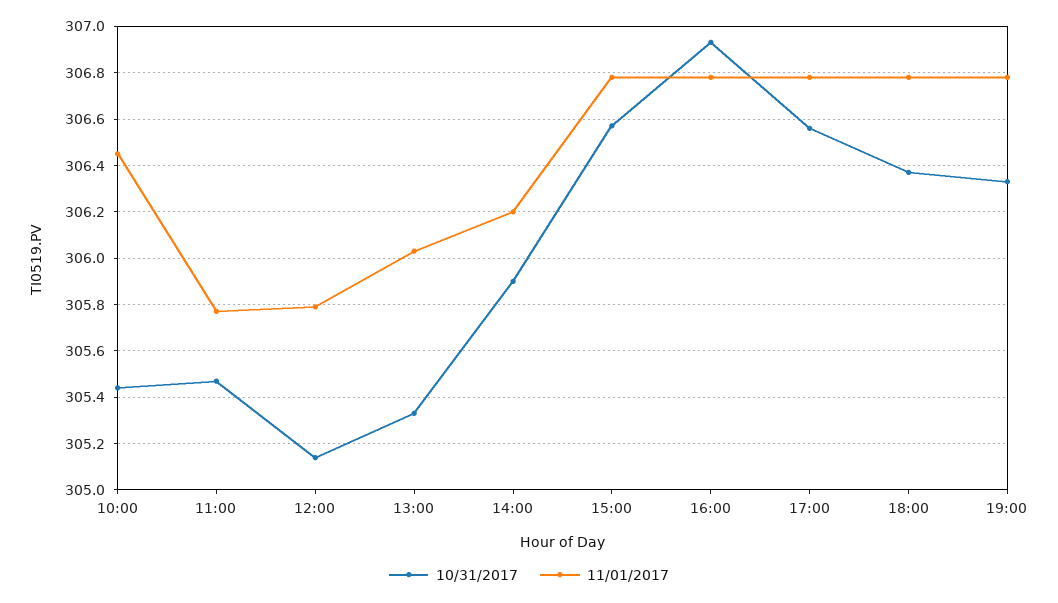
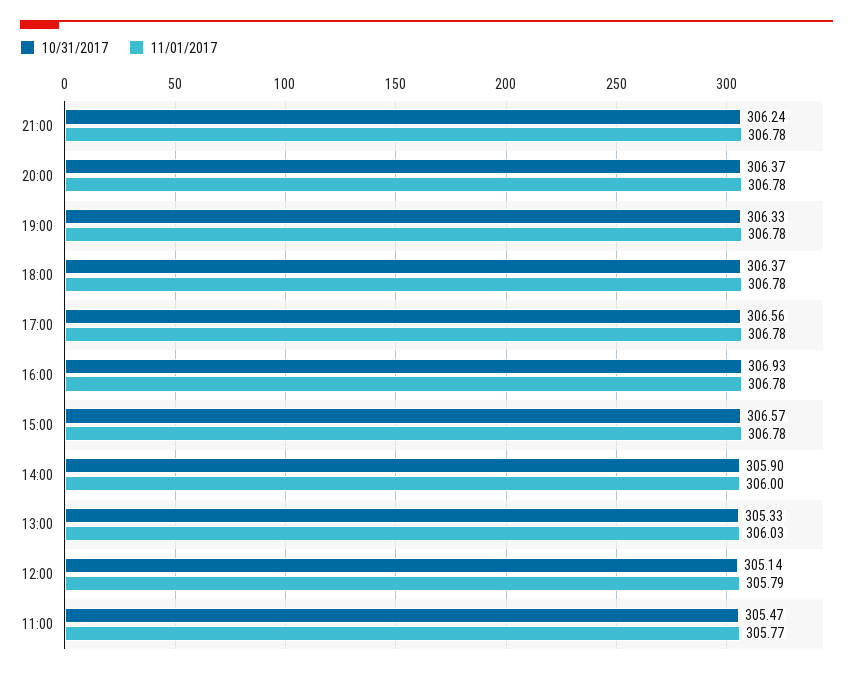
10/31/2017, 10:00: 305.45 -> none
11/01/2017, 10:00: 306.45 -> none
11/01/2017, 14:00: 306.2 -> 306
10/31/2017, 21:00: none -> 306.24
11/01/2017, 21:00: none -> 306.78
10/31/2017, 20:00: none -> 306.37
11/01/2017, 20:00: none -> 306.78

